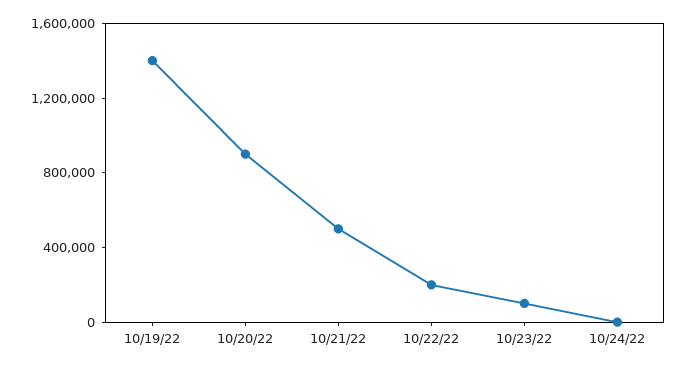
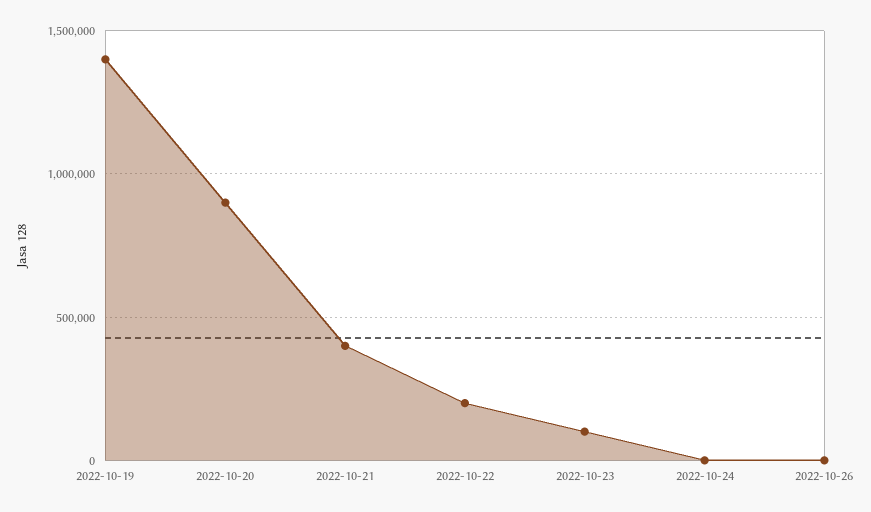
10/21/22: 500000 -> 400000
2022-10-26: none -> 0

